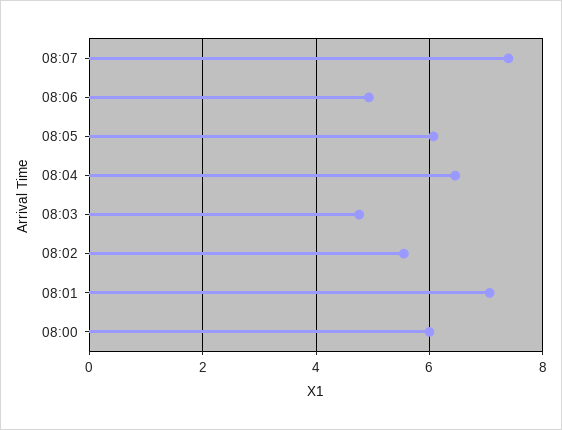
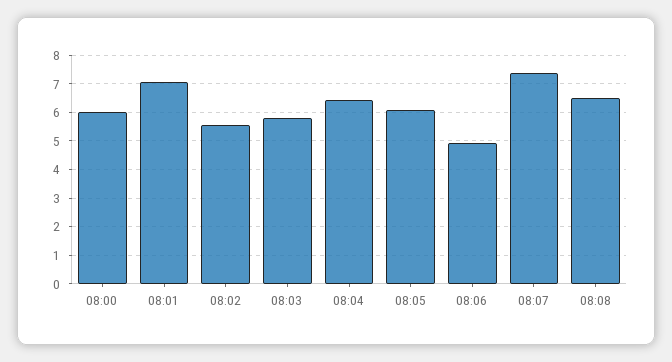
08:03: 4.8 -> 5.75
08:08: none -> 6.5

